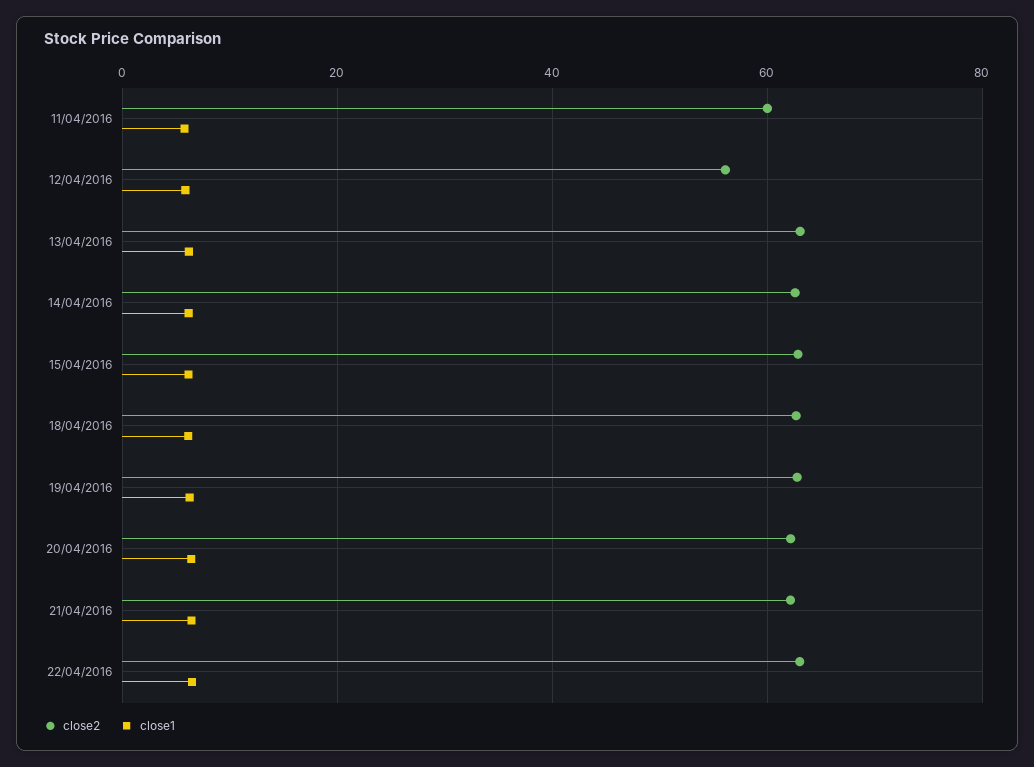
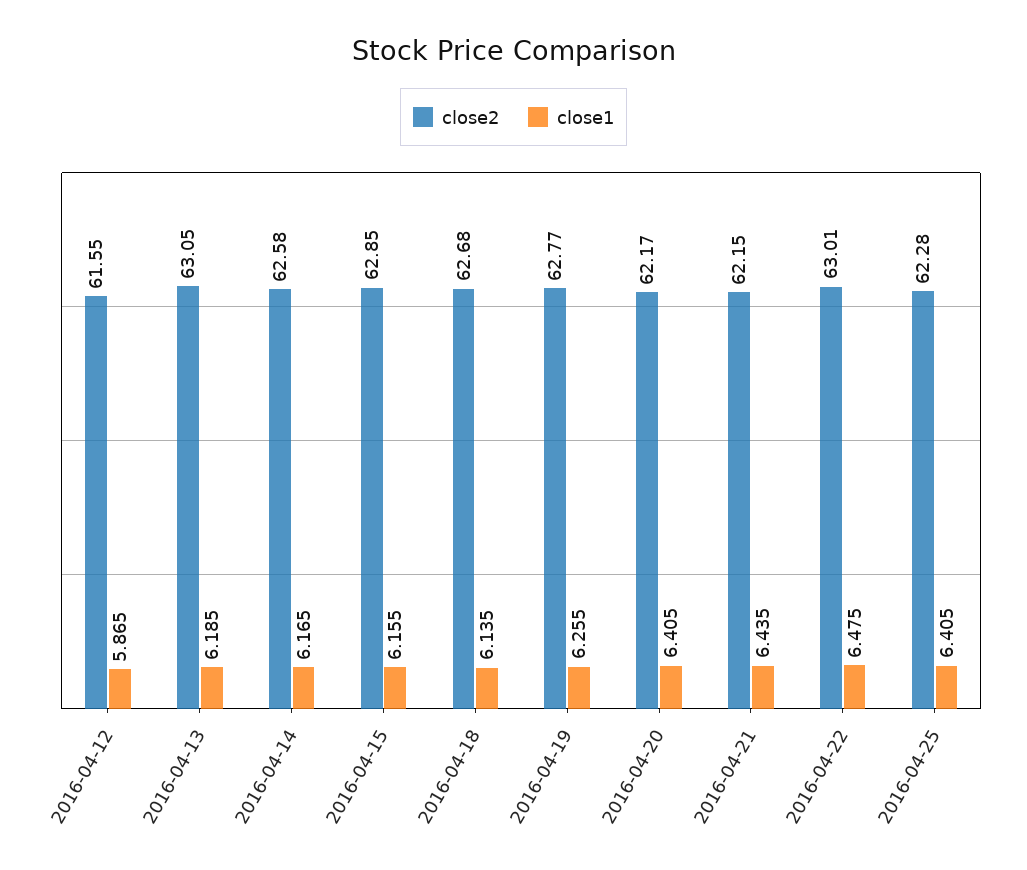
close2, 11/04/2016: 60 -> none
close1, 11/04/2016: 6 -> none
close2, 12/04/2016: 56 -> 61.55
close2, 2016-04-25: none -> 62.28
close1, 2016-04-25: none -> 6.405

